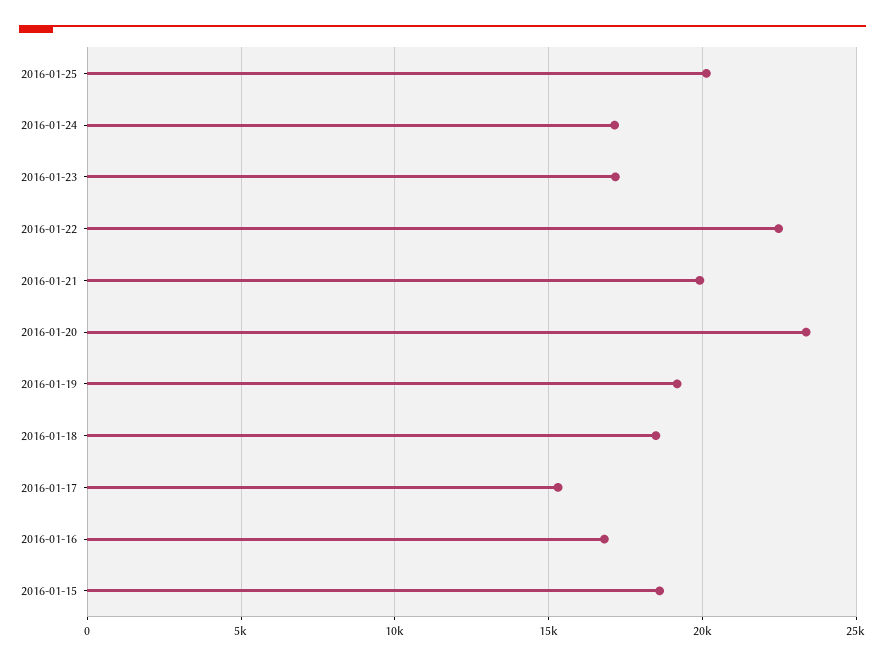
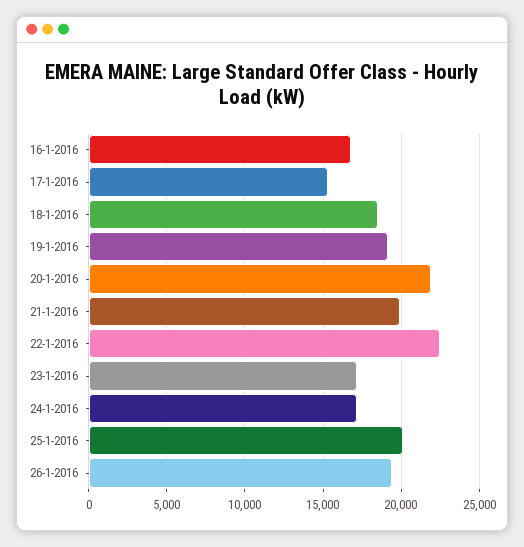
2016-01-20: 23500 -> 22000
2016-01-15: 18500 -> none
26-1-2016: none -> 19500

